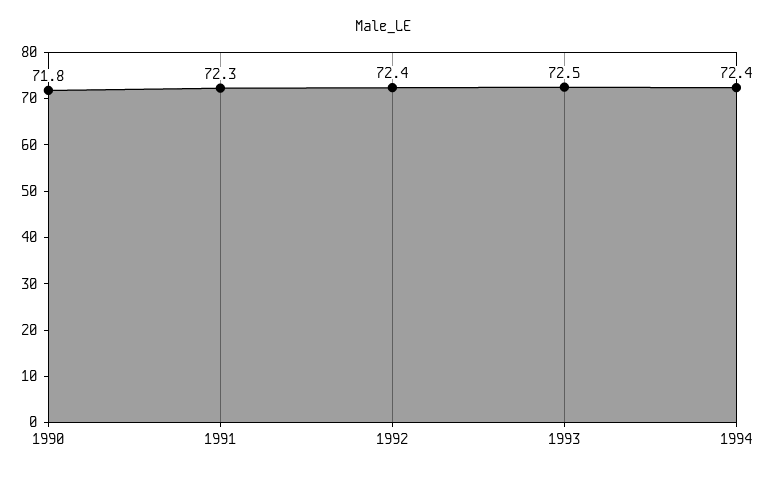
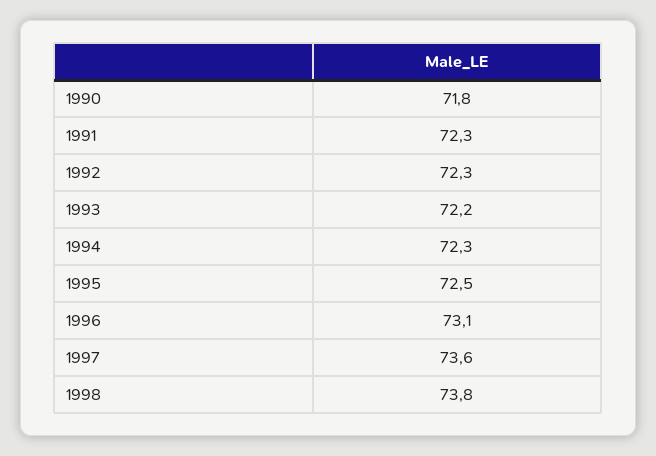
1992: 72.4 -> 72.3
1993: 72.5 -> 72.2
1994: 72.4 -> 72.3
1995: none -> 72.5
1996: none -> 73.1
1997: none -> 73.6
1998: none -> 73.8

